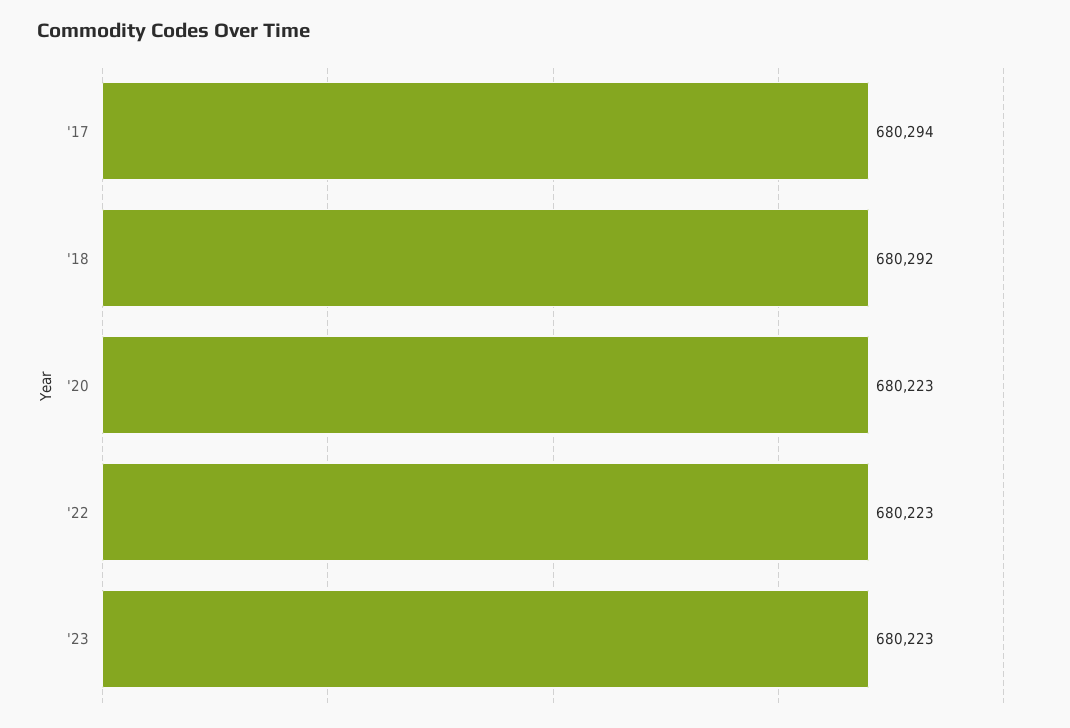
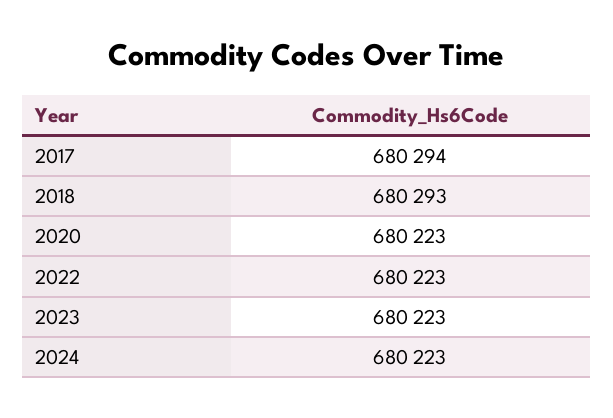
'18: 680292 -> 680293
2024: none -> 680223

